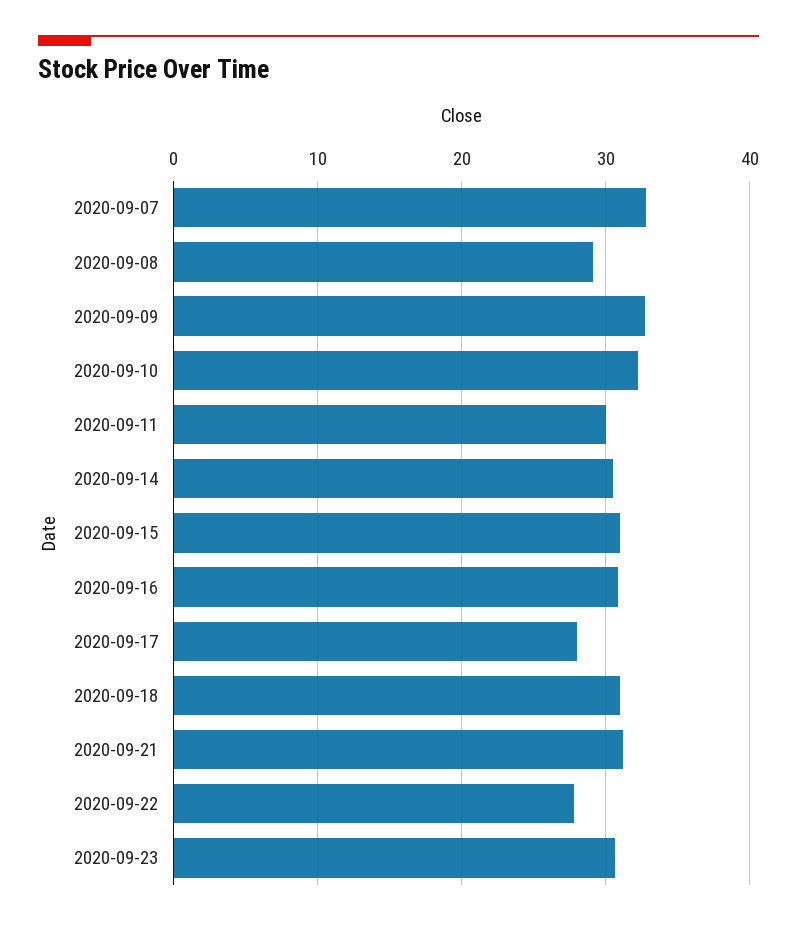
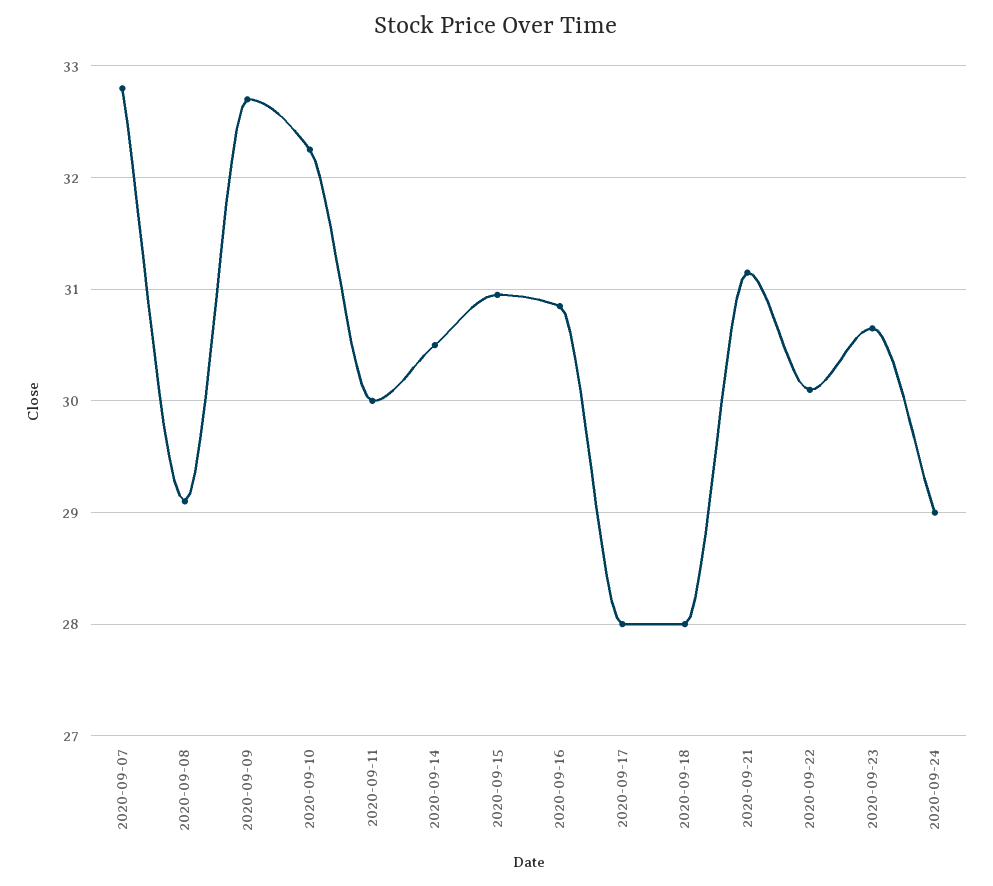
2020-09-18: 31 -> 28
2020-09-22: 28 -> 30.1
2020-09-24: none -> 29

